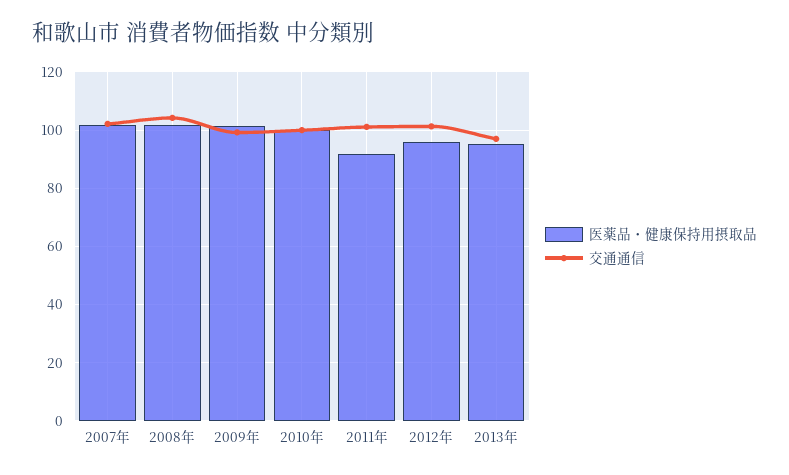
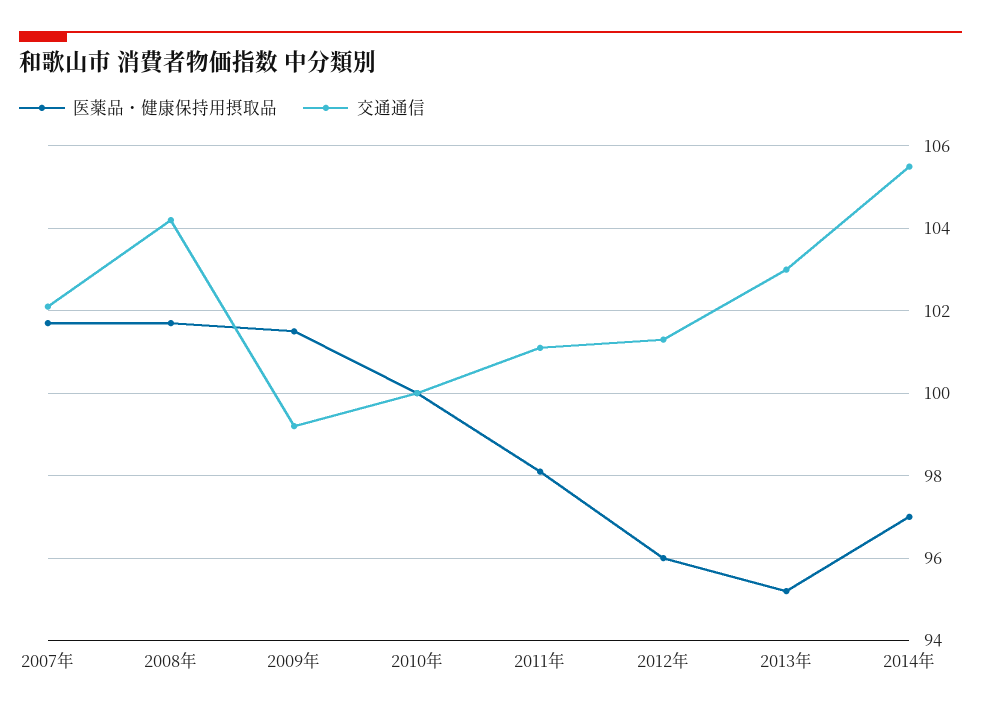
医薬品・健康保持用摂取品, 2011年: 92.5 -> 98
交通通信, 2013年: 97.5 -> 103
医薬品・健康保持用摂取品, 2014年: none -> 97
交通通信, 2014年: none -> 105.5

